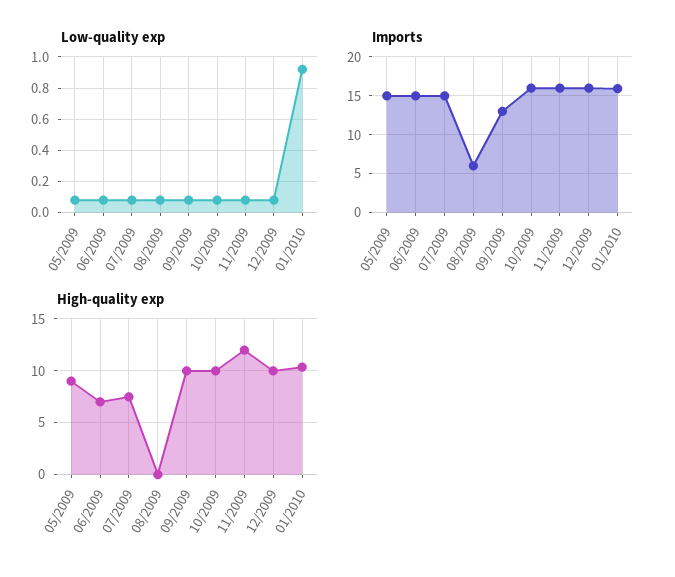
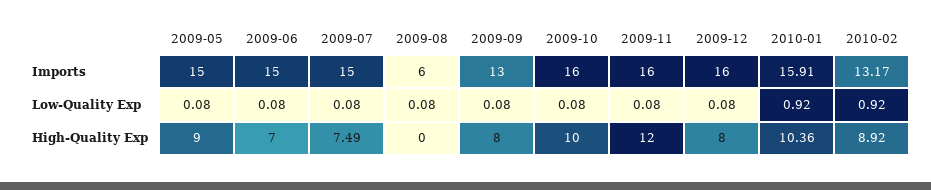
High-quality exp, 09/2009: 10 -> 8
High-quality exp, 12/2009: 10 -> 8
Imports, 2010-02: none -> 13.17
Low-quality exp, 2010-02: none -> 0.92
High-quality exp, 2010-02: none -> 8.92

